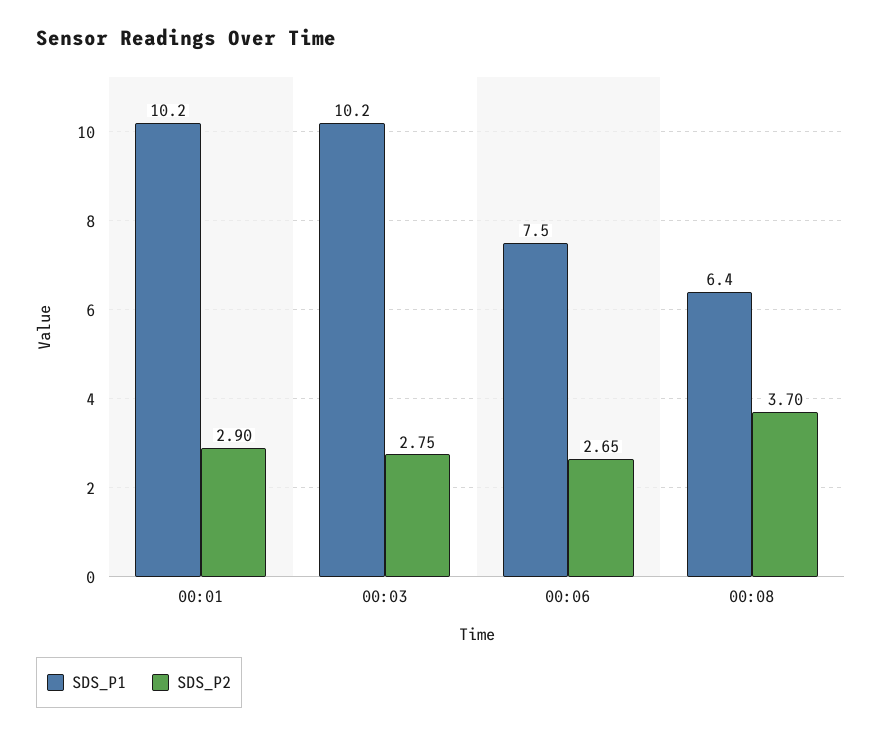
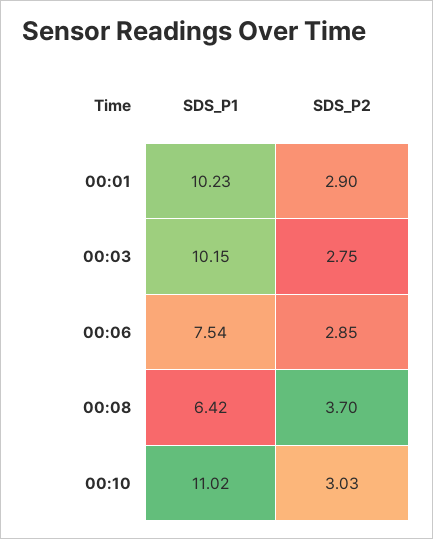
SDS_P2, 00:06: 2.65 -> 2.85
SDS_P1, 00:10: none -> 11.02
SDS_P2, 00:10: none -> 3.03

